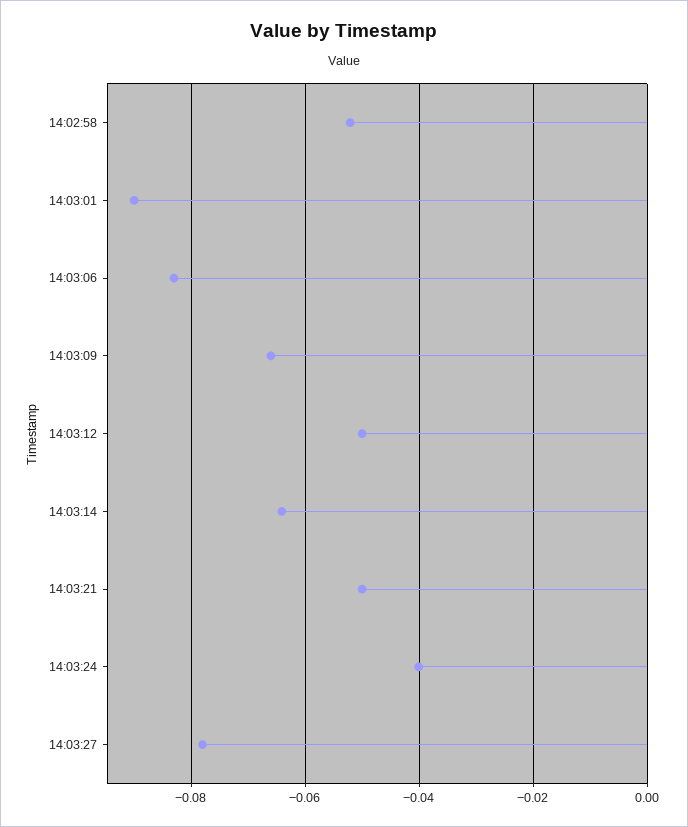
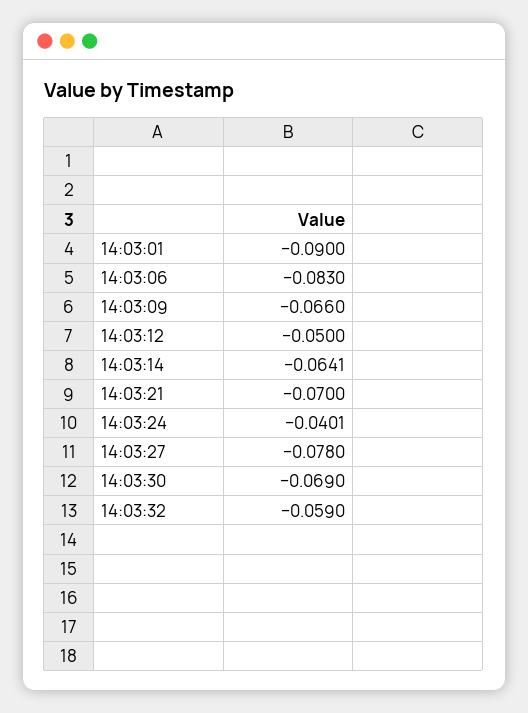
14:02:58: -0.052 -> none
14:03:21: -0.05 -> -0.07
14:03:30: none -> -0.069
14:03:32: none -> -0.059

